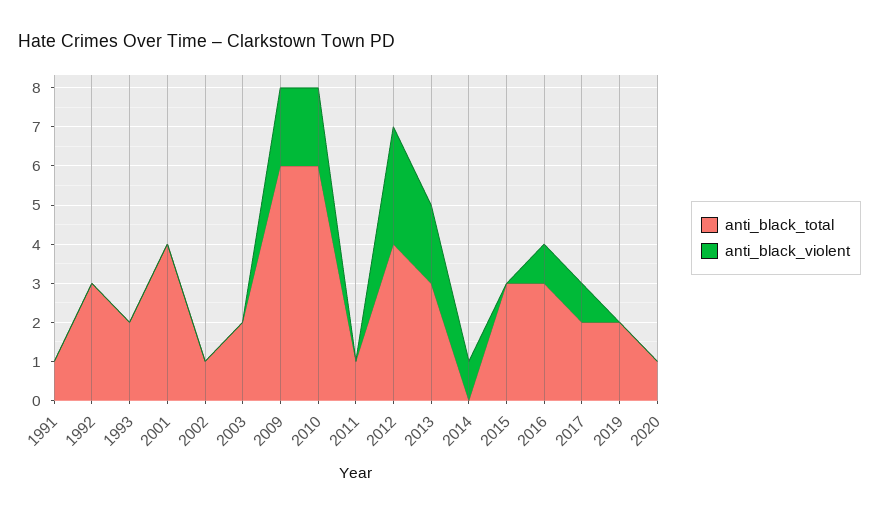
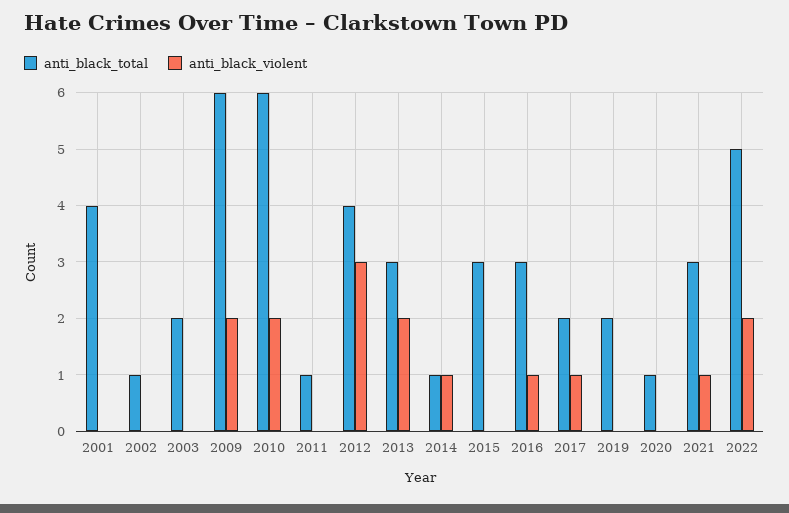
anti_black_total, 1991: 1 -> none
anti_black_violent, 1991: 0 -> none
anti_black_total, 1992: 3 -> none
anti_black_violent, 1992: 0 -> none
anti_black_total, 1993: 2 -> none
anti_black_violent, 1993: 0 -> none
anti_black_total, 2014: 0 -> 1
anti_black_total, 2021: none -> 3
anti_black_violent, 2021: none -> 1
anti_black_total, 2022: none -> 5
anti_black_violent, 2022: none -> 2

